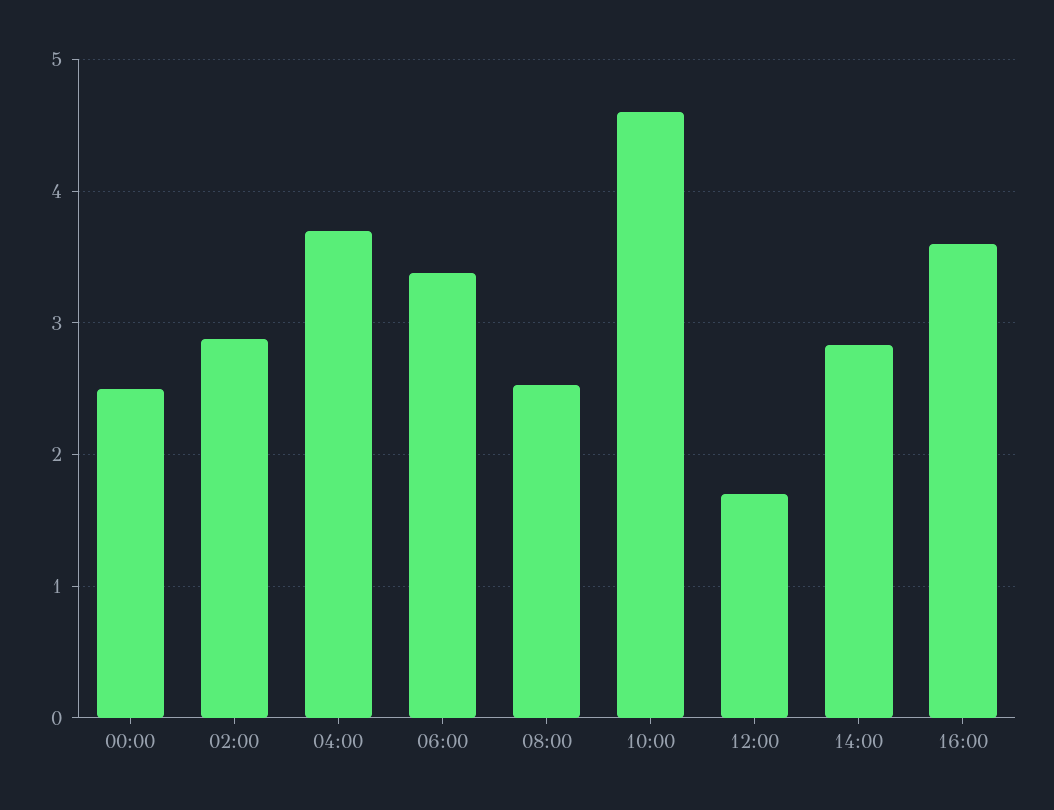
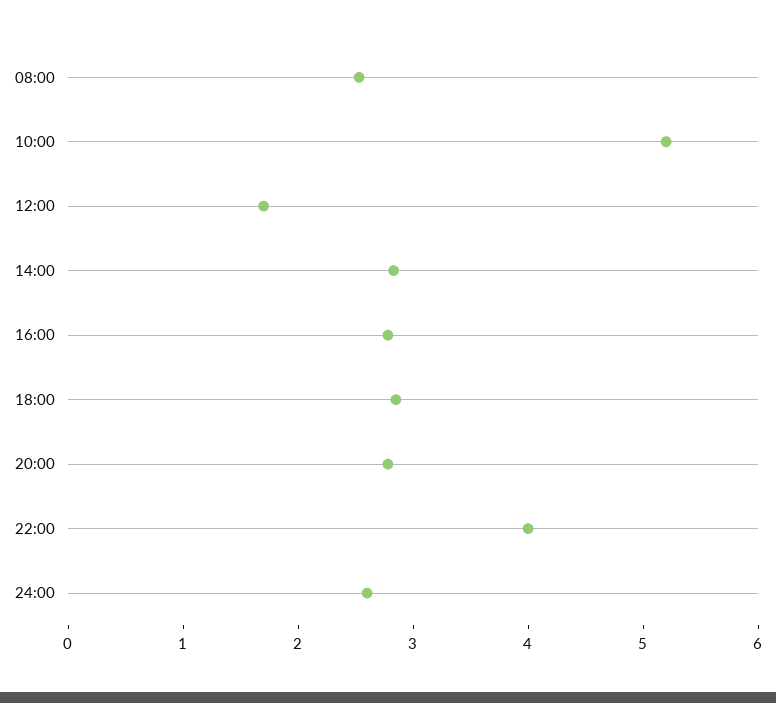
00:00: 2.5 -> none
02:00: 2.9 -> none
04:00: 3.7 -> none
06:00: 3.4 -> none
10:00: 4.6 -> 5.2
16:00: 3.6 -> 2.8
18:00: none -> 2.8
20:00: none -> 2.8
22:00: none -> 4
24:00: none -> 2.6

